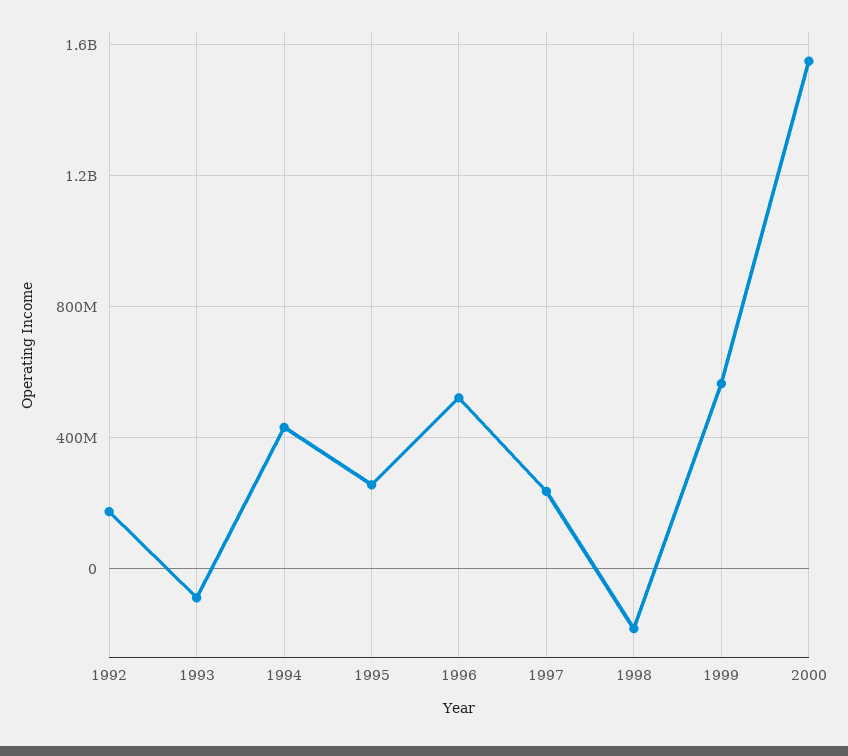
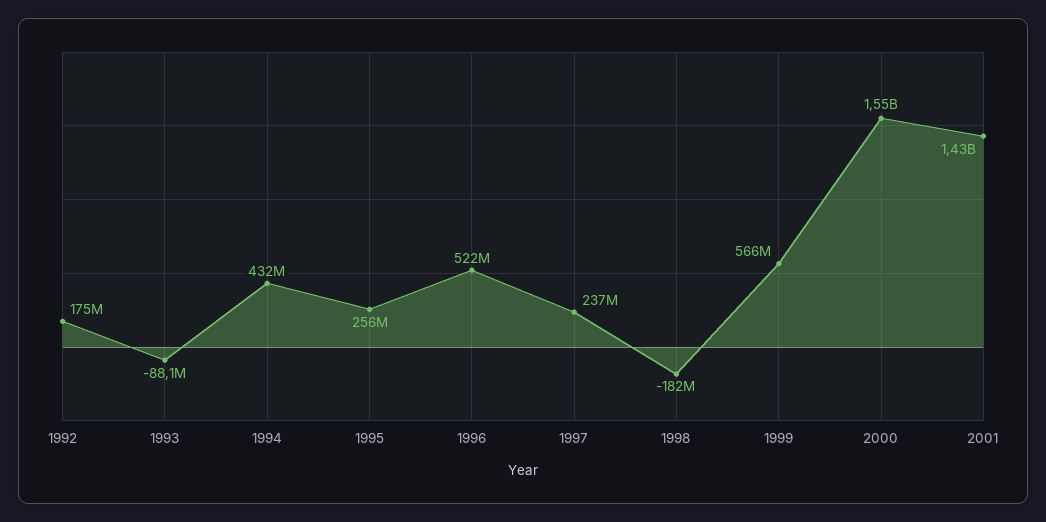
2001: none -> 1430000000

